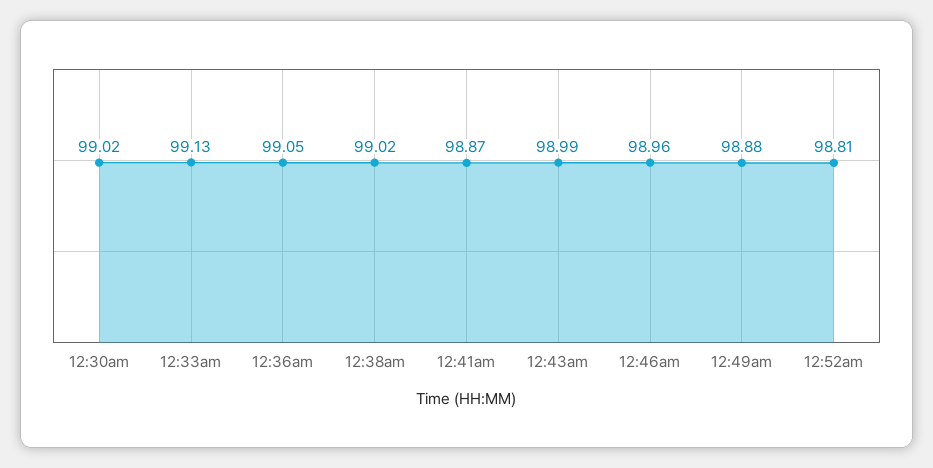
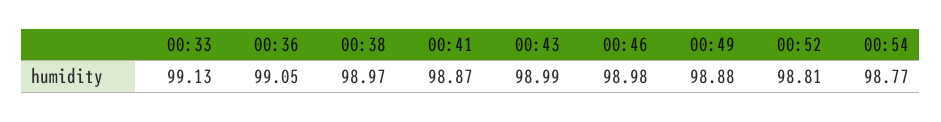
12:30am: 99.02 -> none
12:38am: 99.02 -> 98.97
12:46am: 98.96 -> 98.98
00:54: none -> 98.77

